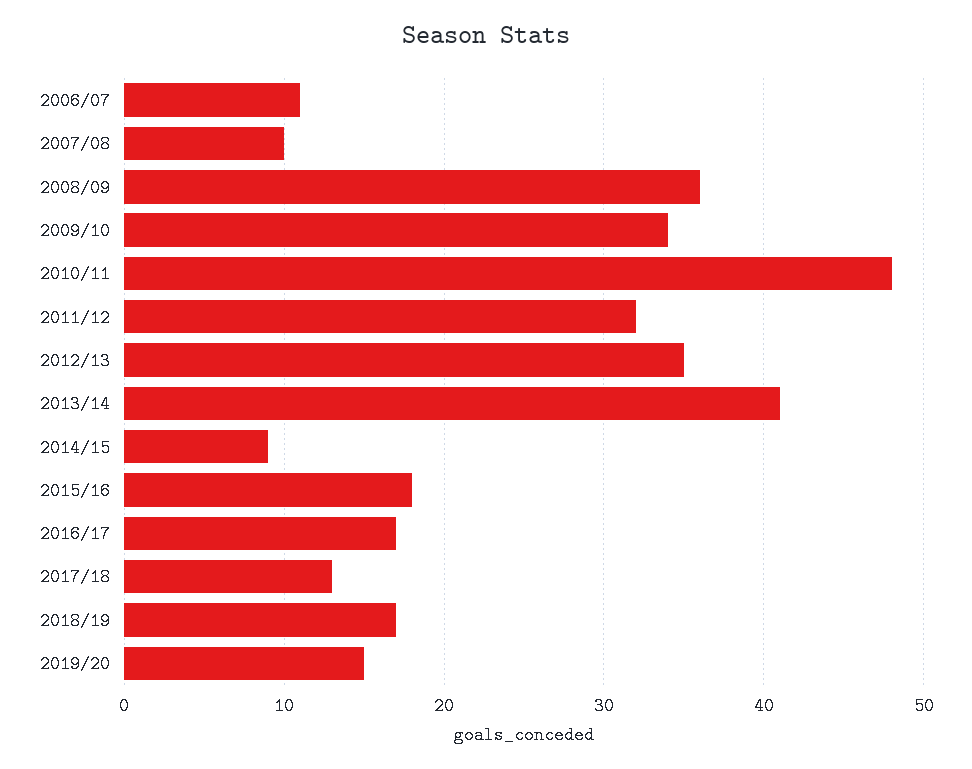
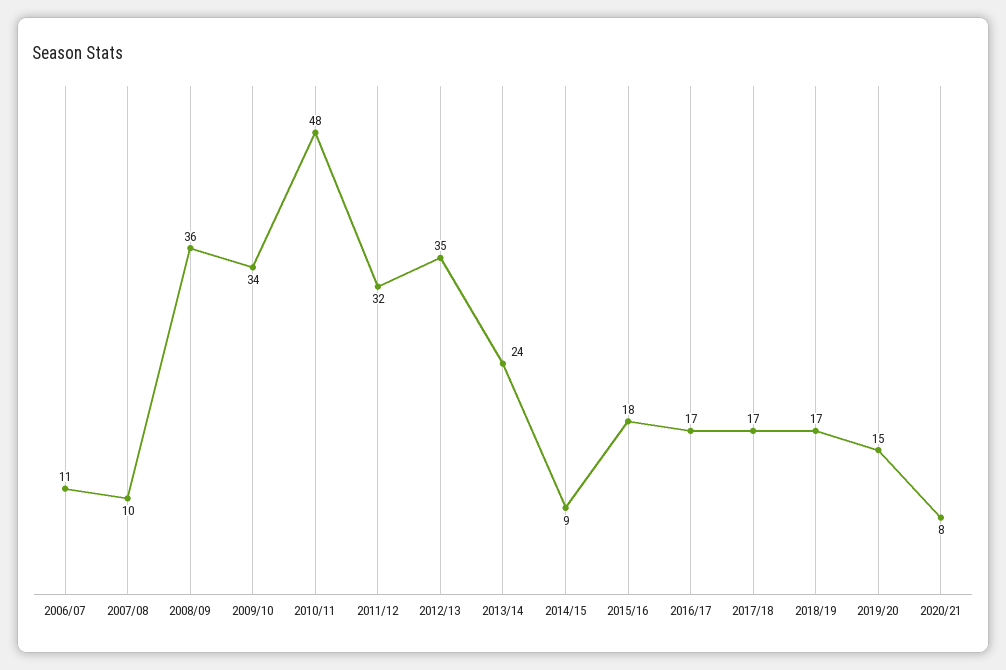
2013/14: 41 -> 24
2017/18: 13 -> 17
2020/21: none -> 8

